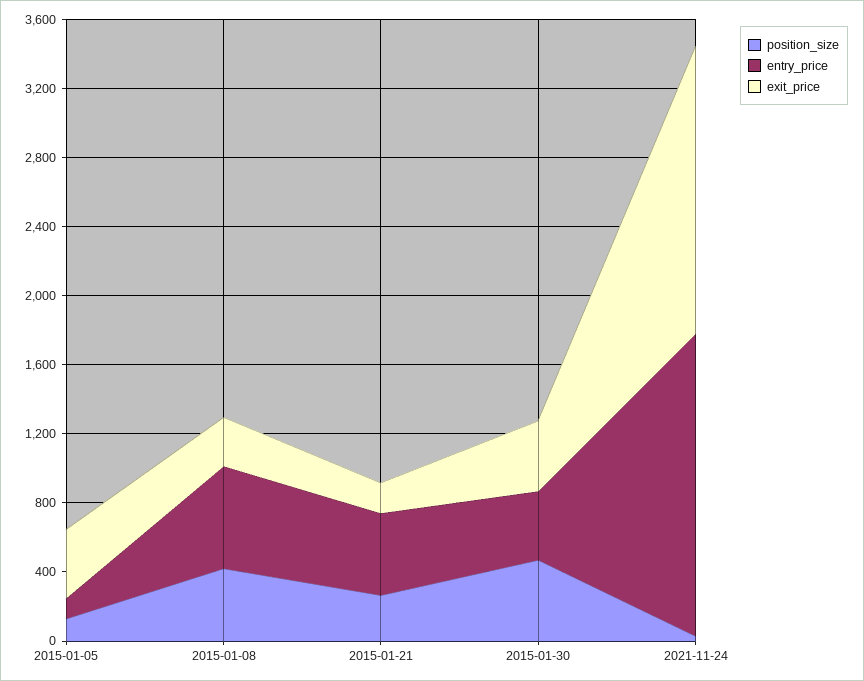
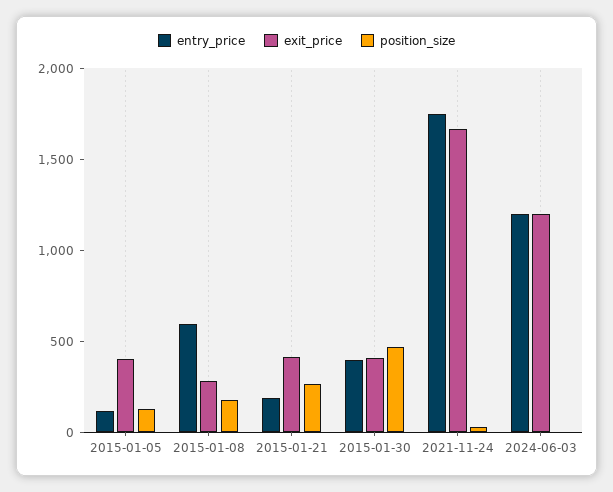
position_size, 2015-01-08: 400 -> 200
entry_price, 2015-01-21: 500 -> 200
exit_price, 2015-01-21: 200 -> 400
entry_price, 2024-06-03: none -> 1200
exit_price, 2024-06-03: none -> 1200
position_size, 2024-06-03: none -> 0

